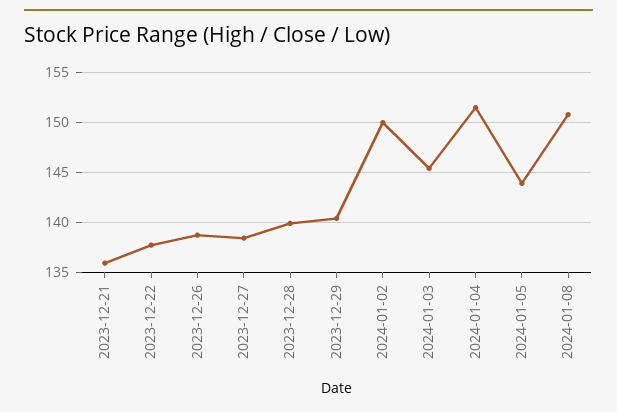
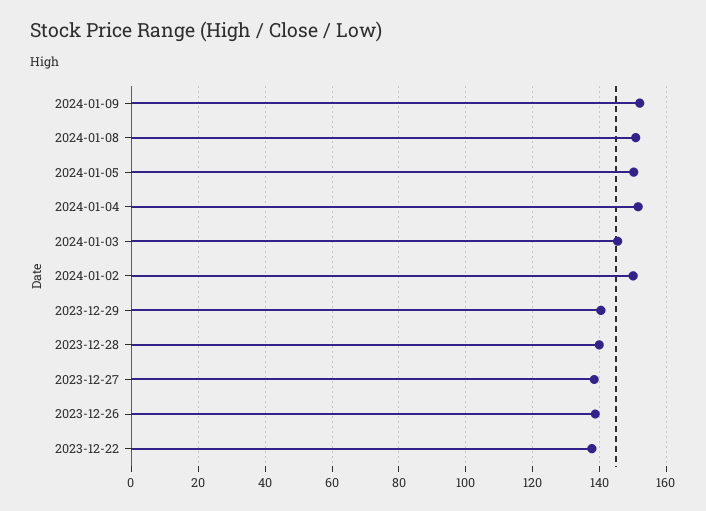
2023-12-21: 136 -> none
2024-01-05: 144 -> 150
2024-01-09: none -> 152

